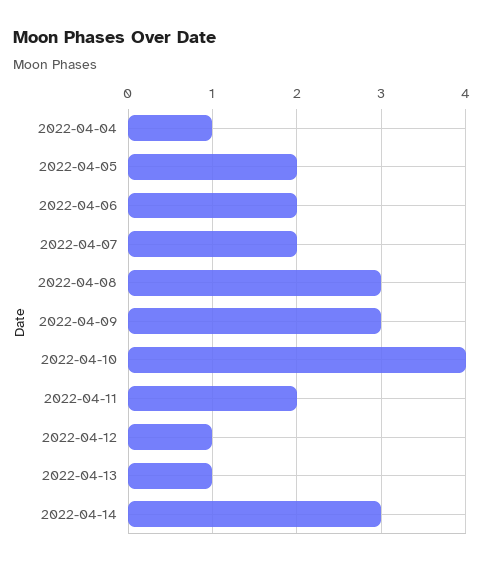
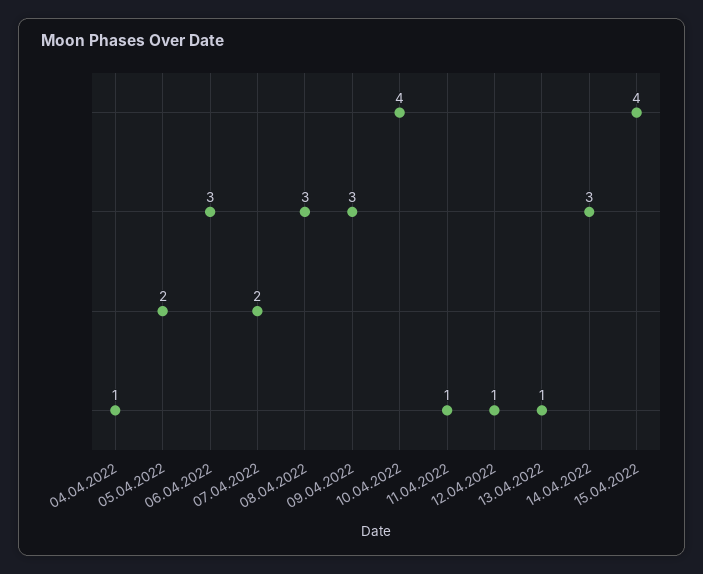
2022-04-06: 2 -> 3
2022-04-11: 2 -> 1
15.04.2022: none -> 4

